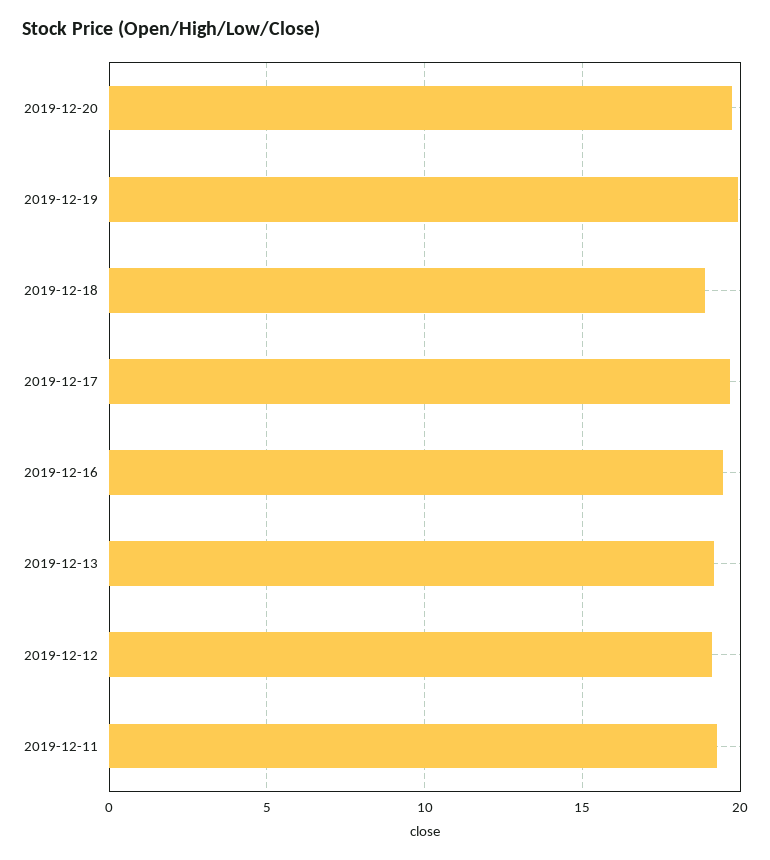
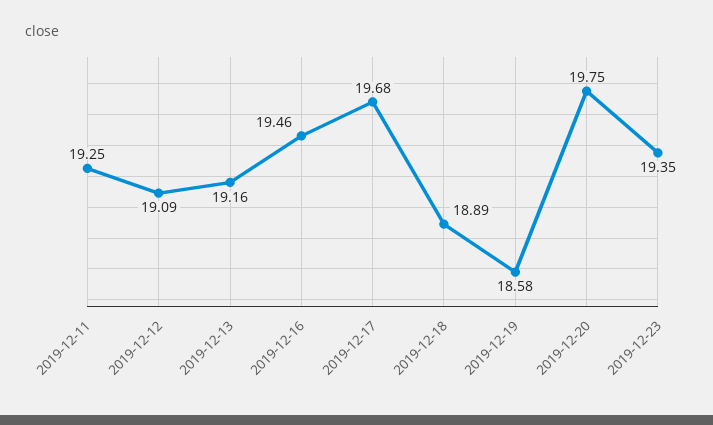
2019-12-19: 20 -> 18.58
2019-12-23: none -> 19.35

